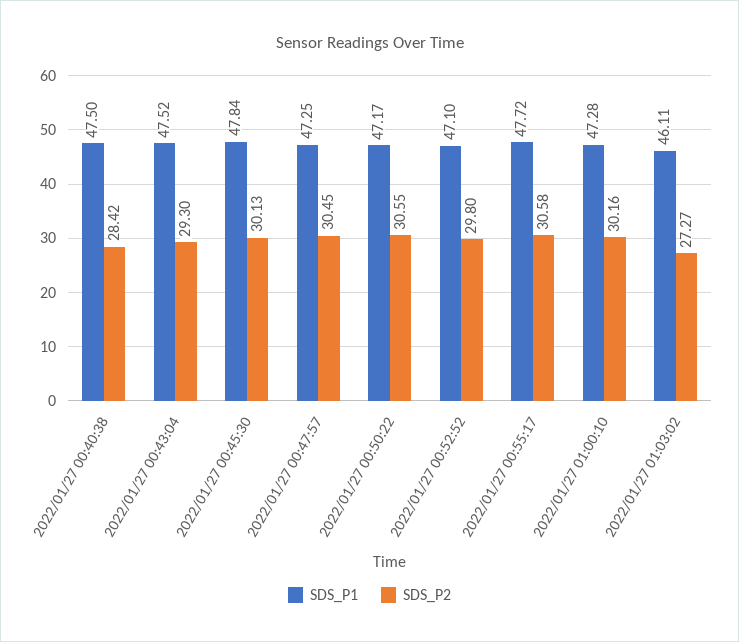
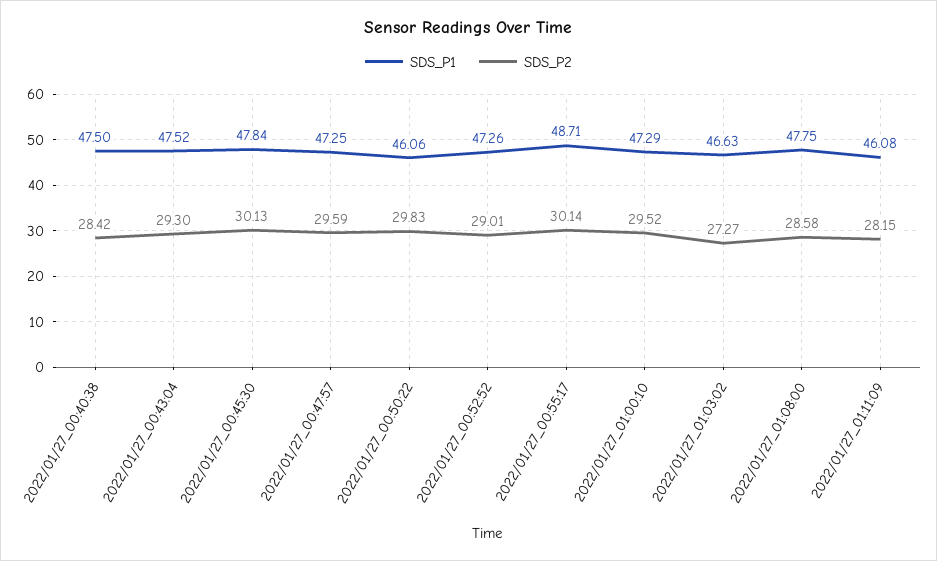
SDS_P2, 2022/01/27 00:47:57: 30.45 -> 29.59
SDS_P1, 2022/01/27 00:50:22: 47.17 -> 46.06
SDS_P2, 2022/01/27 00:50:22: 30.55 -> 29.83
SDS_P1, 2022/01/27 00:52:52: 47.1 -> 47.26
SDS_P2, 2022/01/27 00:52:52: 29.8 -> 29.01
SDS_P1, 2022/01/27 00:55:17: 47.72 -> 48.71
SDS_P2, 2022/01/27 00:55:17: 30.58 -> 30.14
SDS_P1, 2022/01/27 01:00:10: 47.28 -> 47.29
SDS_P2, 2022/01/27 01:00:10: 30.16 -> 29.52
SDS_P1, 2022/01/27 01:03:02: 46.11 -> 46.63
SDS_P1, 2022/01/27_01:08:00: none -> 47.75
SDS_P2, 2022/01/27_01:08:00: none -> 28.58
SDS_P1, 2022/01/27_01:11:09: none -> 46.08
SDS_P2, 2022/01/27_01:11:09: none -> 28.15

